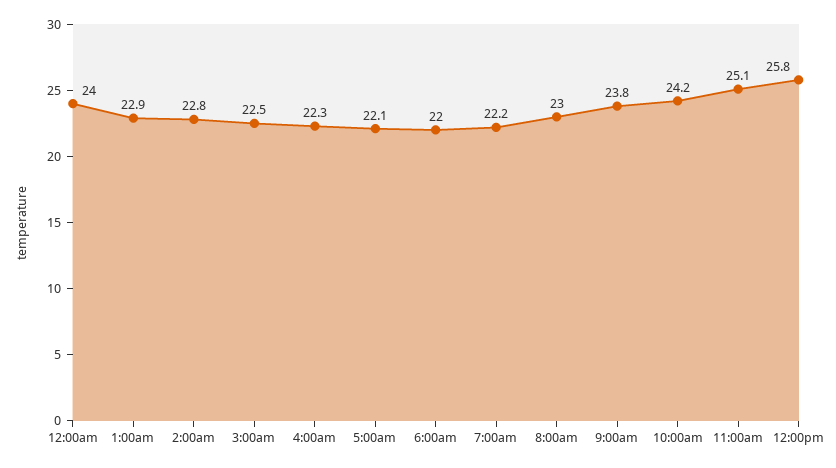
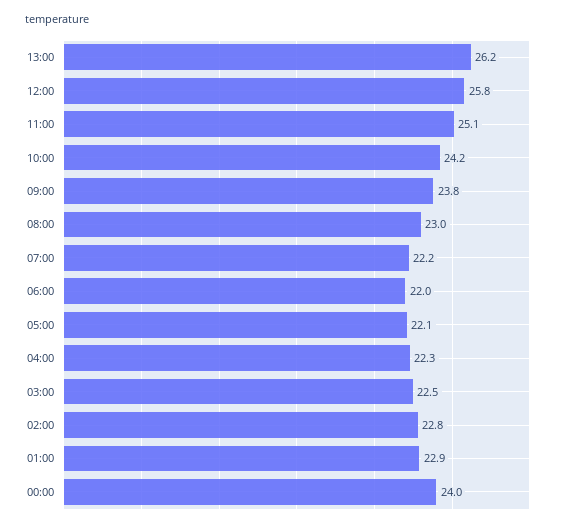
13:00: none -> 26.2

